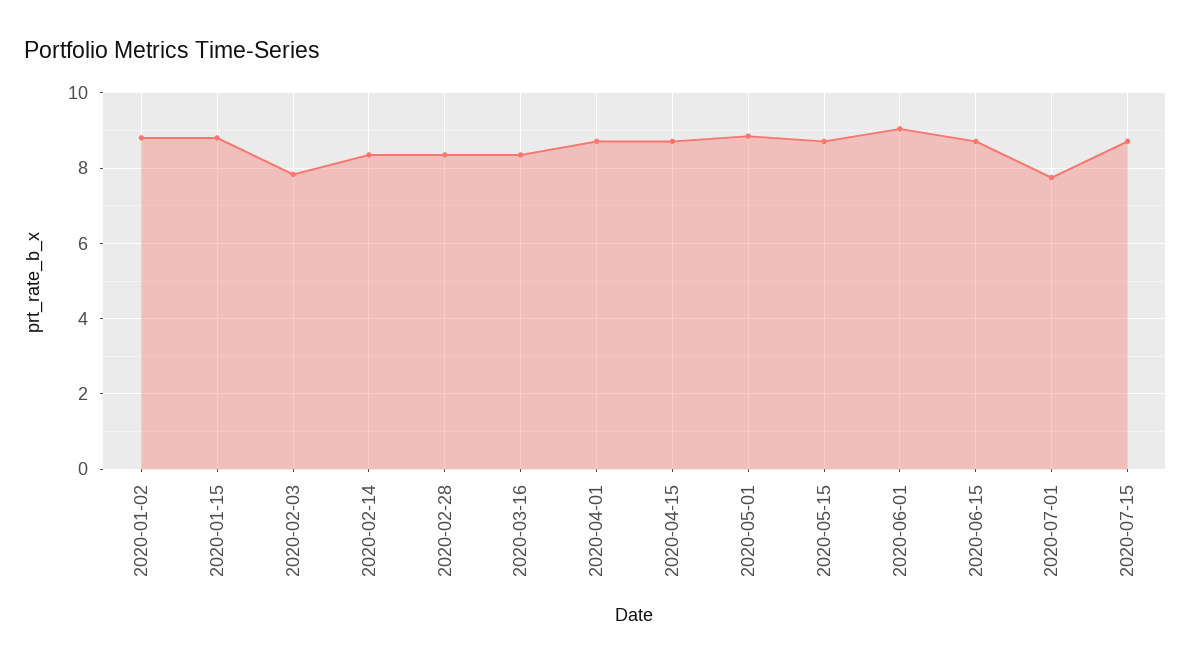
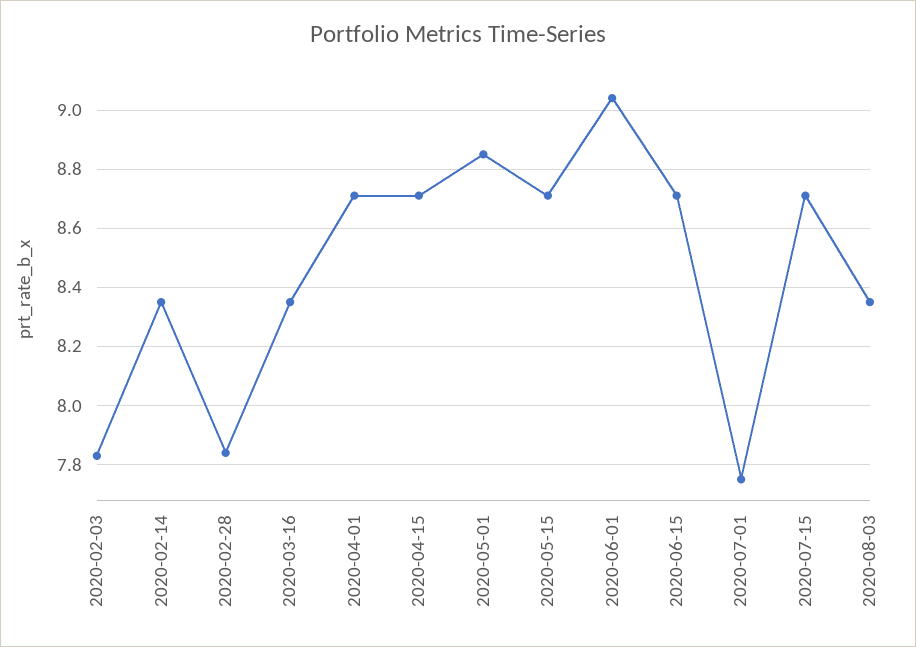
2020-01-02: 8.8 -> none
2020-01-15: 8.8 -> none
2020-02-28: 8.4 -> 7.85
2020-08-03: none -> 8.35

